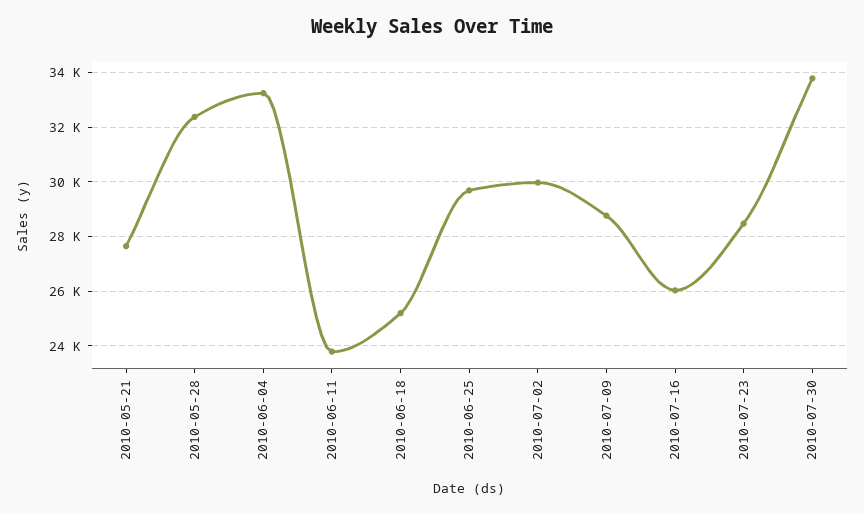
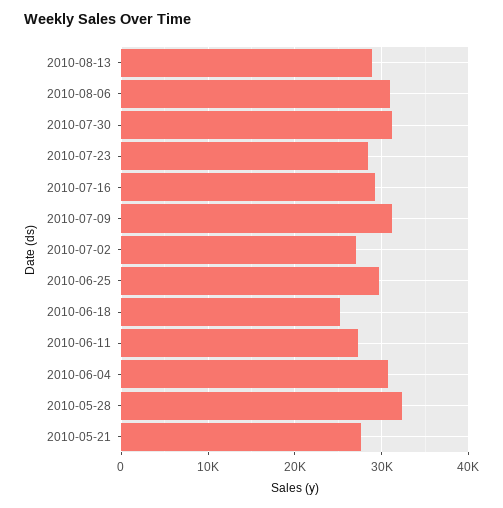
2010-06-04: 33250 -> 31000
2010-06-11: 23750 -> 27000
2010-07-02: 30000 -> 27000
2010-07-09: 28750 -> 31000
2010-07-16: 26000 -> 29000
2010-07-30: 33750 -> 31000
2010-08-13: none -> 29000
2010-08-06: none -> 31000

